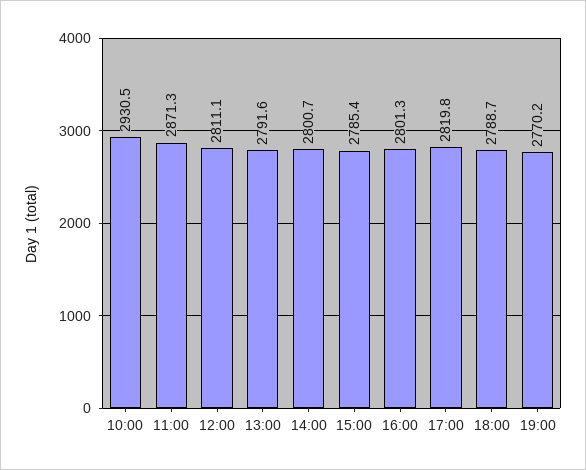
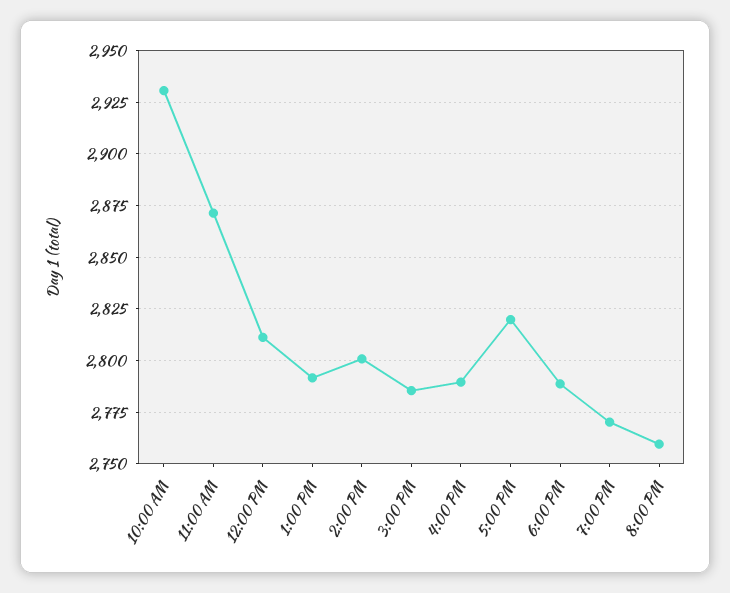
16:00: 2801.3 -> 2790
8:00 PM: none -> 2760

